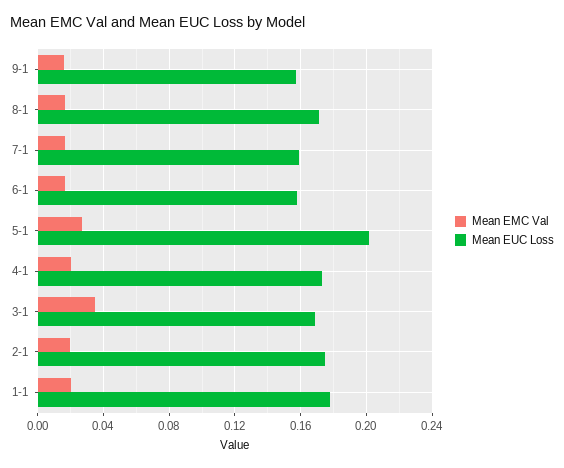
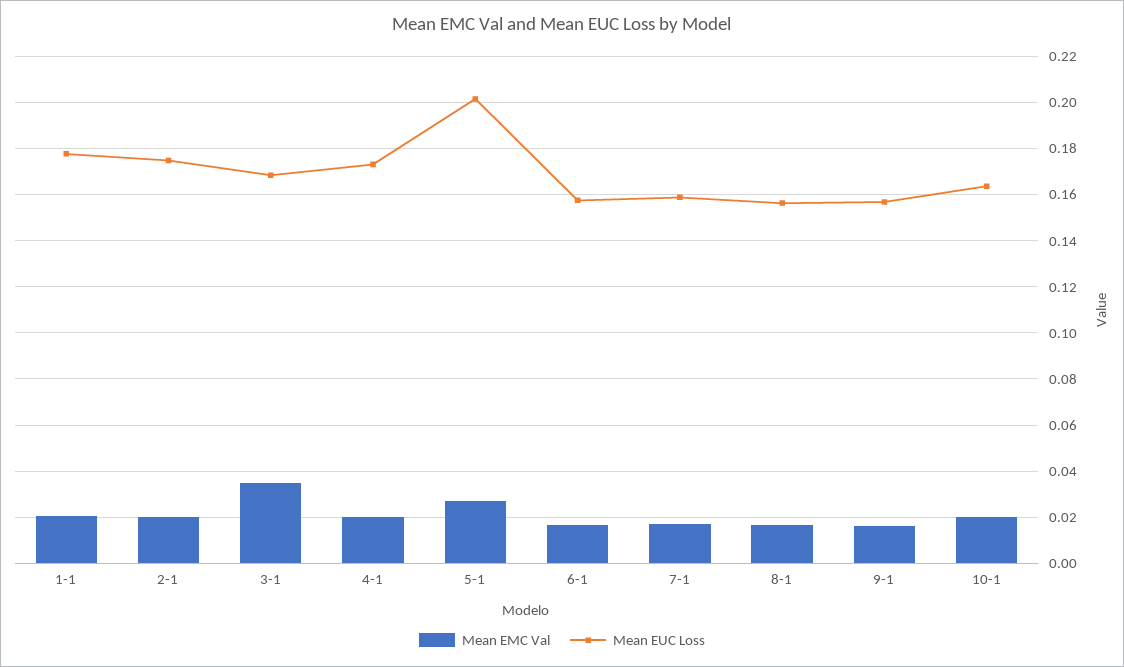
Mean EUC Loss, 8-1: 0.17 -> 0.155
Mean EMC Val, 10-1: none -> 0.02
Mean EUC Loss, 10-1: none -> 0.165

